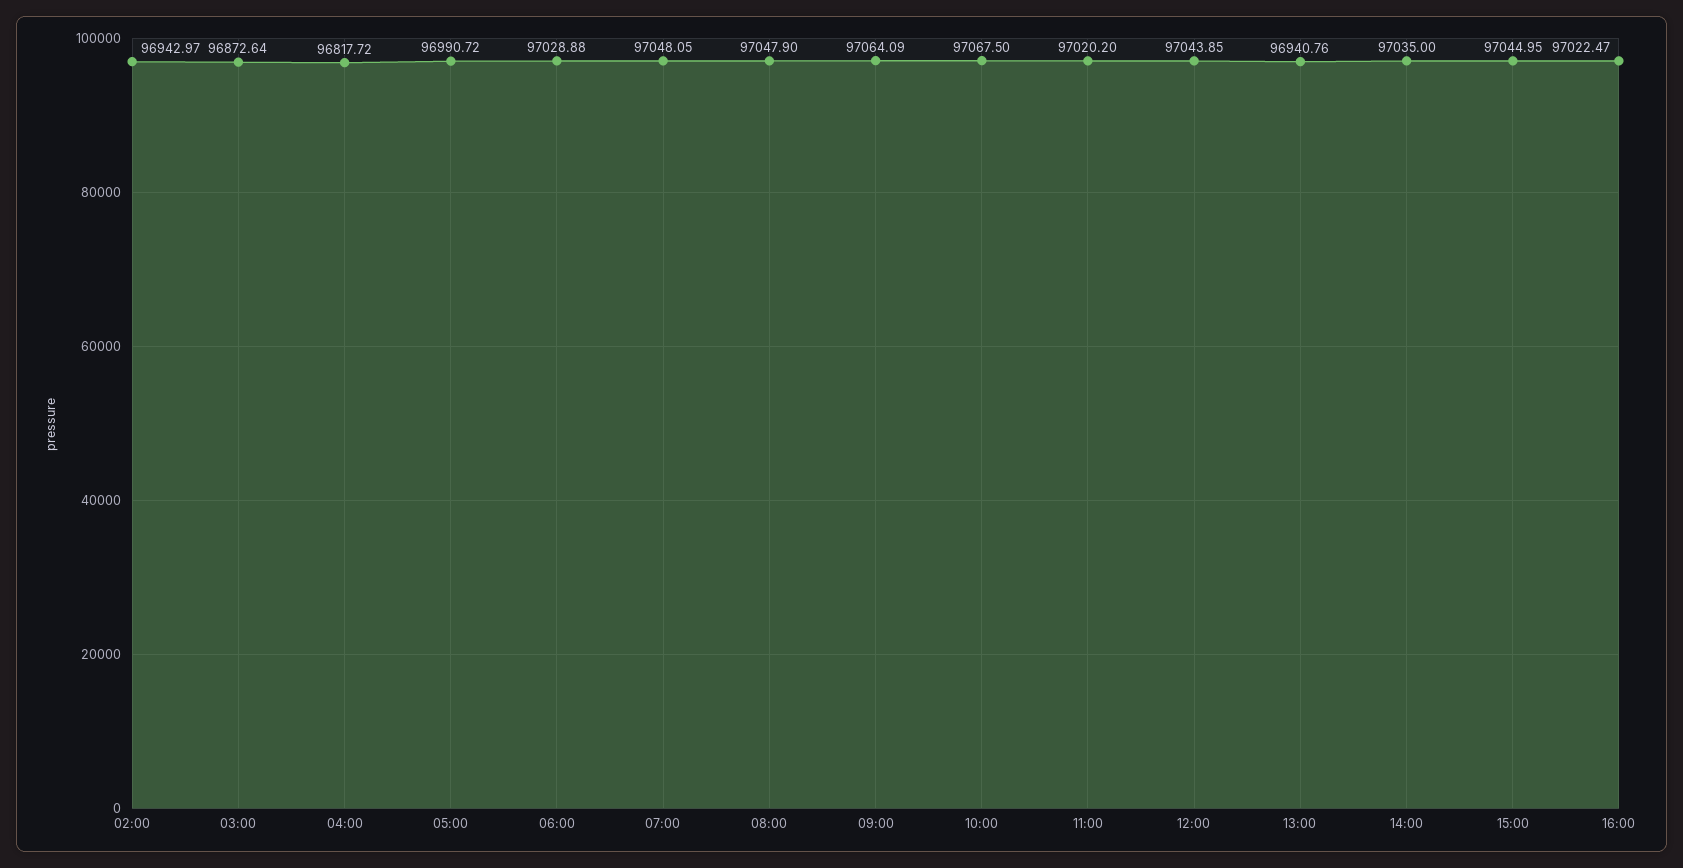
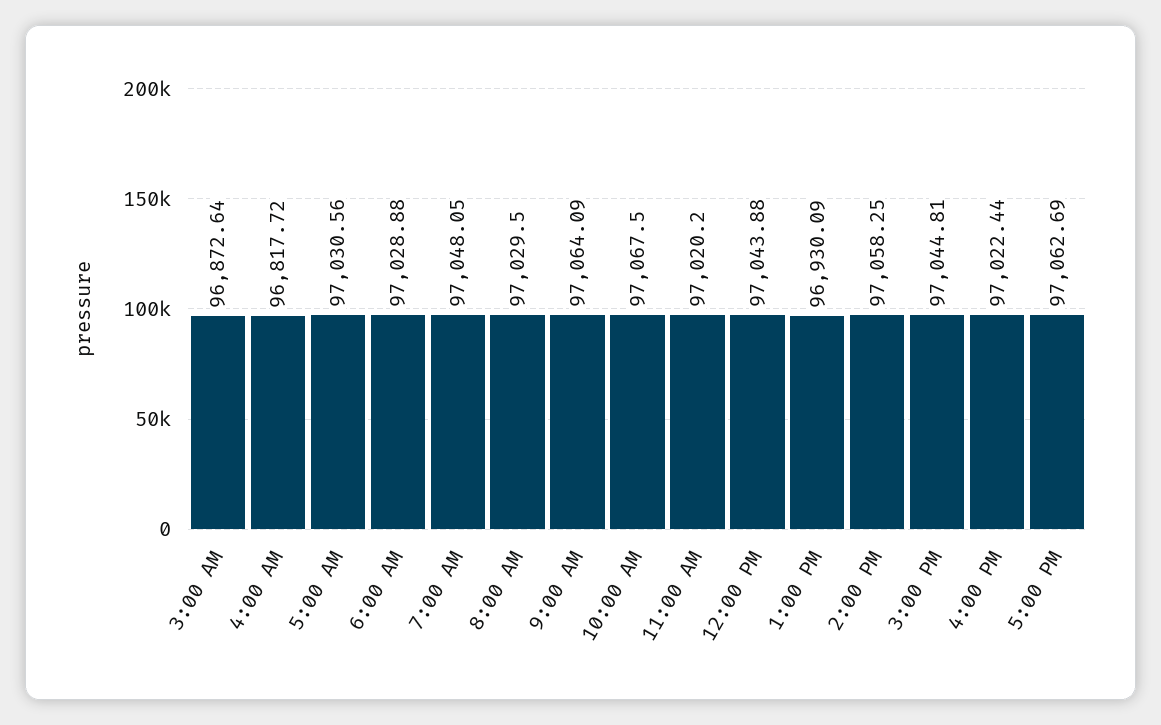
02:00: 96942.97 -> none
05:00: 96990.72 -> 97030.56
08:00: 97047.9 -> 97029.5
12:00: 97043.85 -> 97043.88
13:00: 96940.76 -> 96930.09
14:00: 97035 -> 97058.25
15:00: 97044.95 -> 97044.81
16:00: 97022.47 -> 97022.44
5:00 PM: none -> 97062.69

